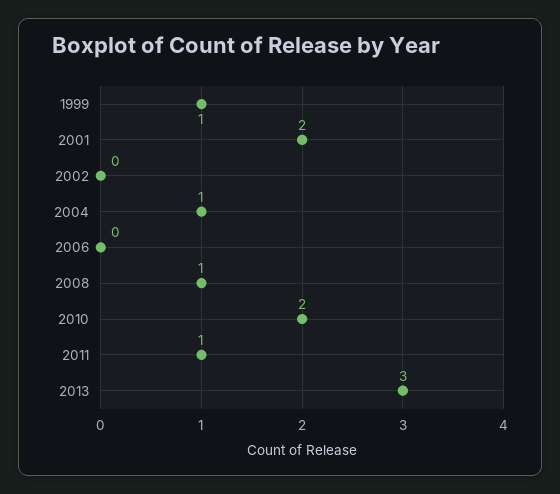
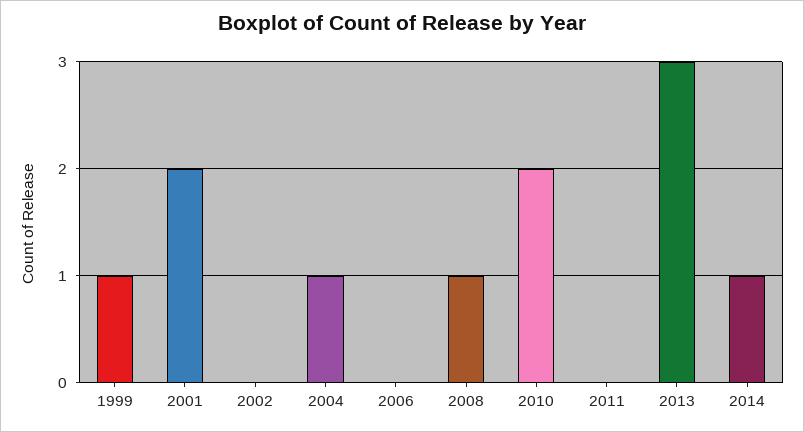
2011: 1 -> 0
2014: none -> 1

